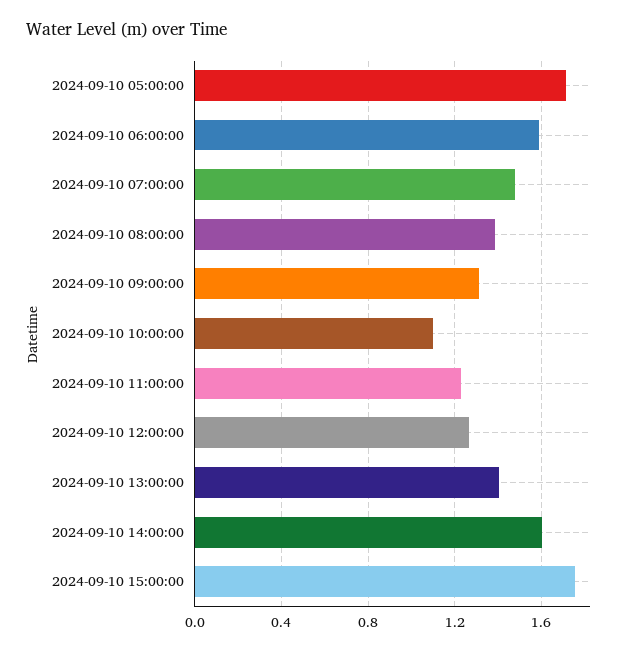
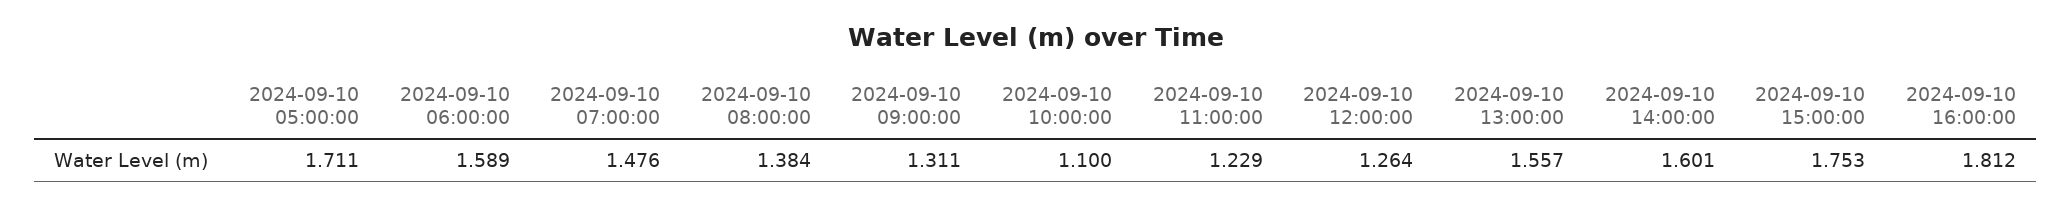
2024-09-10 13:00:00: 1.4 -> 1.557
2024-09-10 16:00:00: none -> 1.812

